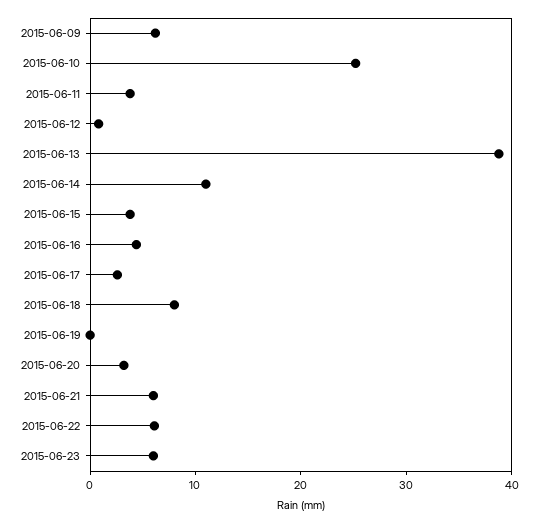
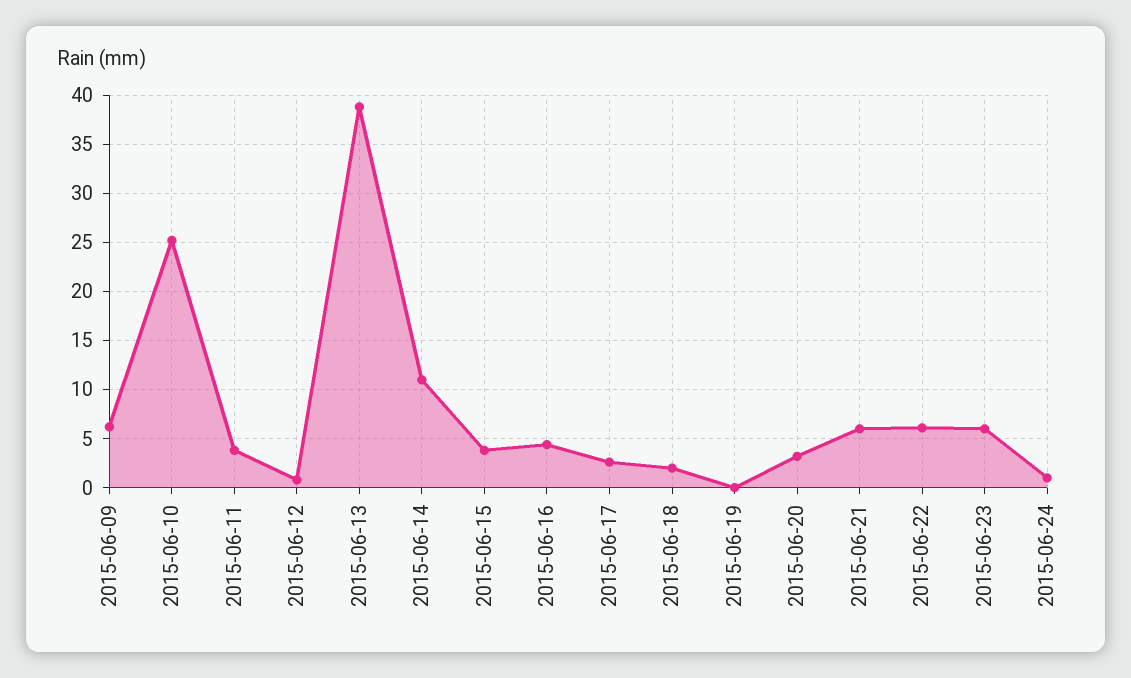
2015-06-18: 8 -> 2
2015-06-24: none -> 1

